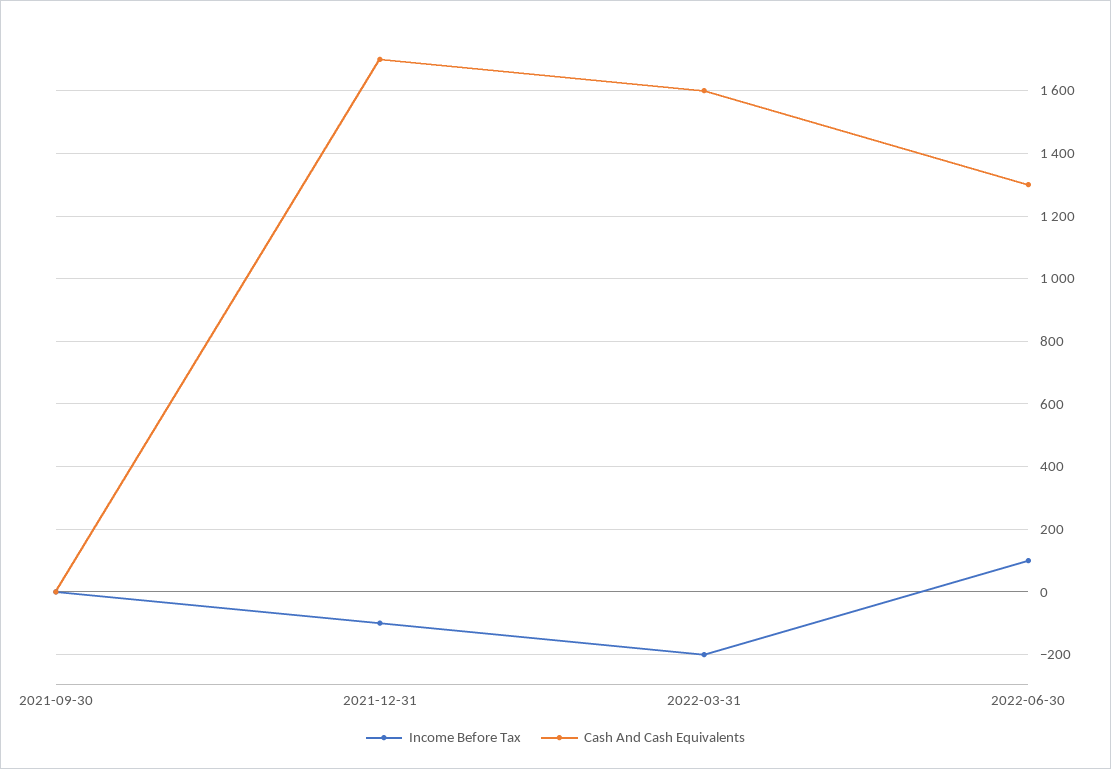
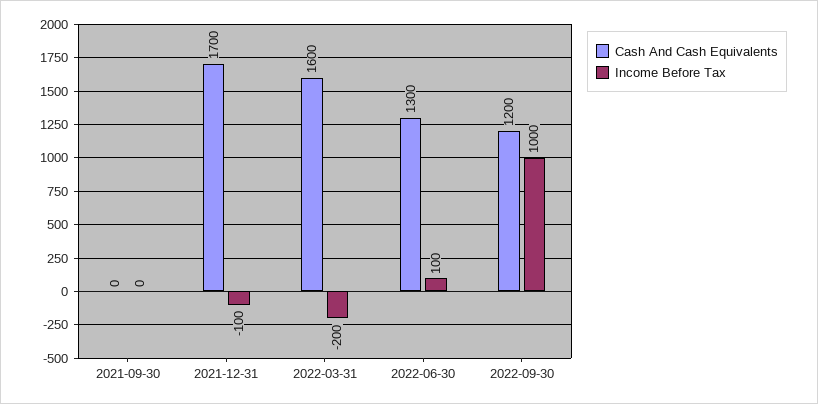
Cash And Cash Equivalents, 2022-09-30: none -> 1200
Income Before Tax, 2022-09-30: none -> 1000

